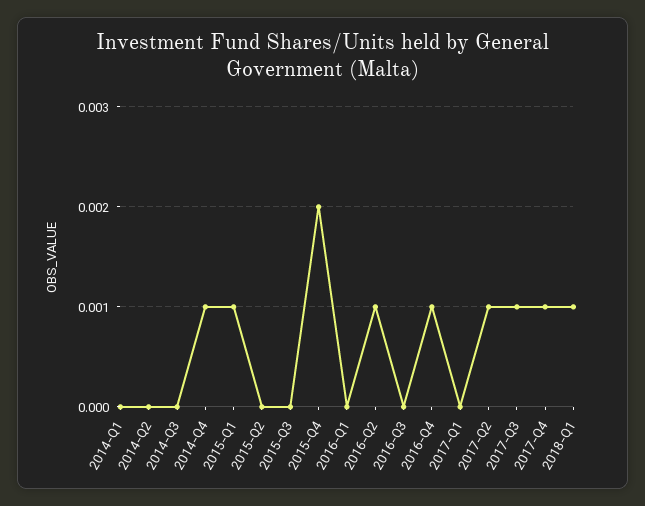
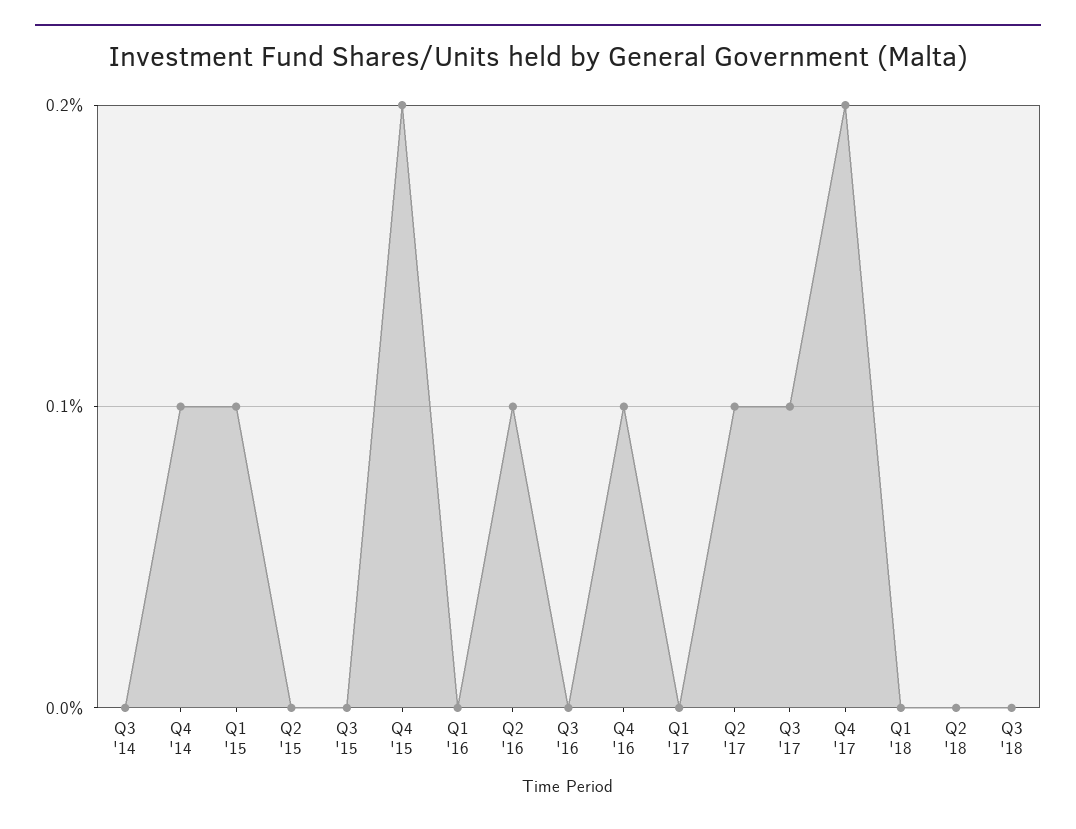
2014-Q1: 0 -> none
2014-Q2: 0 -> none
2017-Q4: 0.001 -> 0.002
2018-Q1: 0.001 -> 0
Q2 '18: none -> 0
Q3 '18: none -> 0

